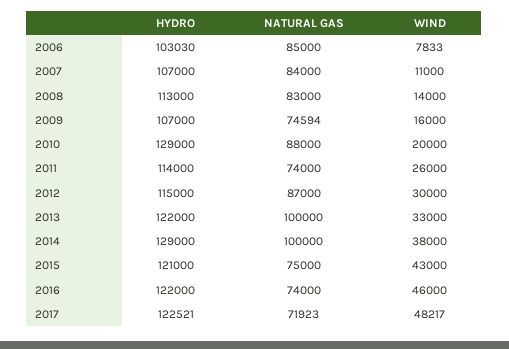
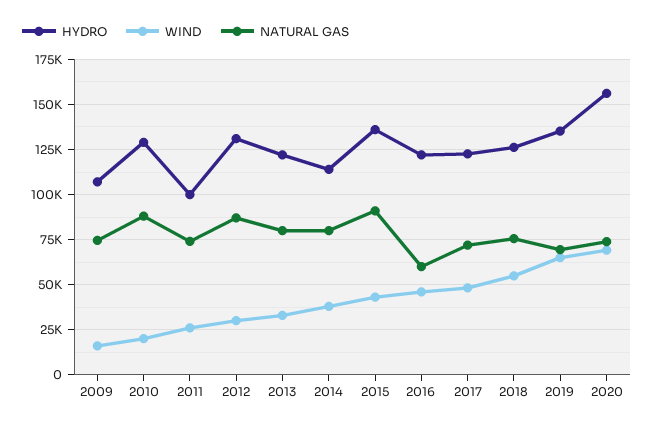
HYDRO, 2006: 103030 -> none
NATURAL GAS, 2006: 85000 -> none
WIND, 2006: 7833 -> none
HYDRO, 2007: 107000 -> none
NATURAL GAS, 2007: 84000 -> none
WIND, 2007: 11000 -> none
HYDRO, 2008: 113000 -> none
NATURAL GAS, 2008: 83000 -> none
WIND, 2008: 14000 -> none
HYDRO, 2011: 114000 -> 100000
HYDRO, 2012: 115000 -> 130000
NATURAL GAS, 2013: 100000 -> 80000
HYDRO, 2014: 129000 -> 115000
NATURAL GAS, 2014: 100000 -> 80000
HYDRO, 2015: 121000 -> 135000
NATURAL GAS, 2015: 75000 -> 90000
NATURAL GAS, 2016: 74000 -> 60000
HYDRO, 2018: none -> 125000
WIND, 2018: none -> 55000
NATURAL GAS, 2018: none -> 75000
HYDRO, 2019: none -> 135000
WIND, 2019: none -> 65000
NATURAL GAS, 2019: none -> 70000
HYDRO, 2020: none -> 155000
WIND, 2020: none -> 70000
NATURAL GAS, 2020: none -> 75000

